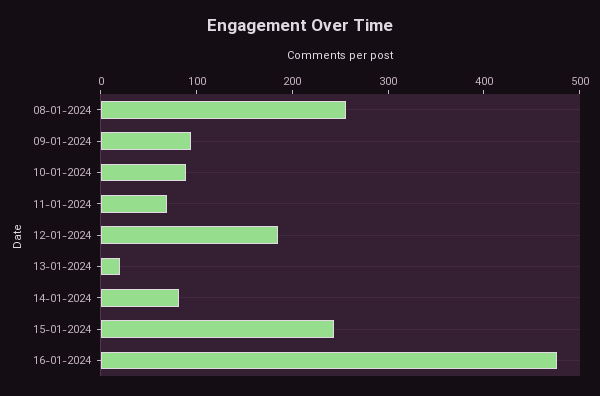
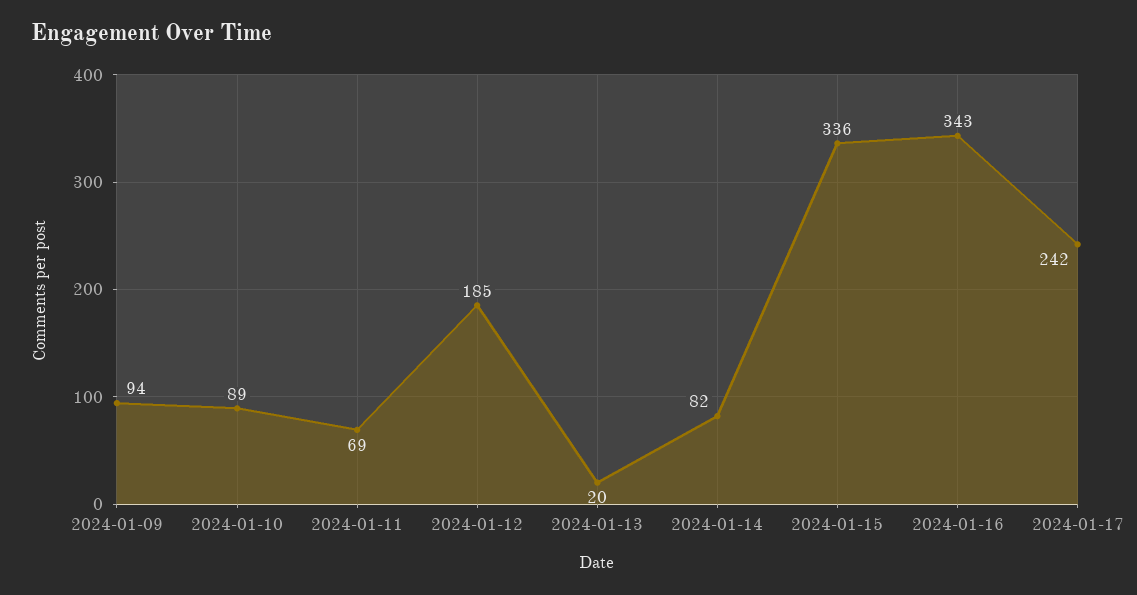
08-01-2024: 260 -> none
15-01-2024: 240 -> 336
16-01-2024: 480 -> 343
2024-01-17: none -> 242

